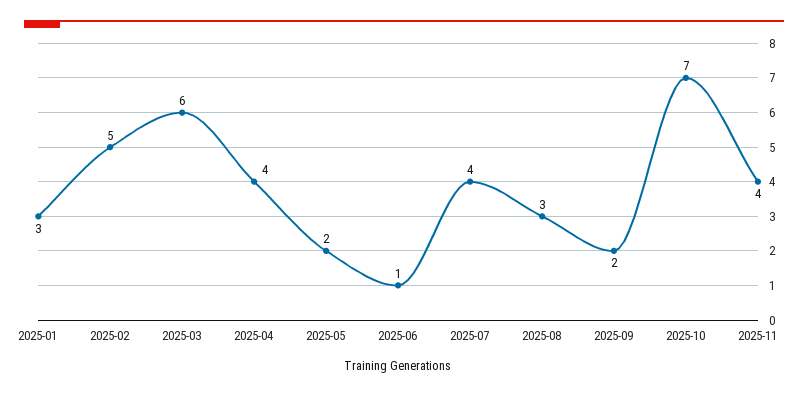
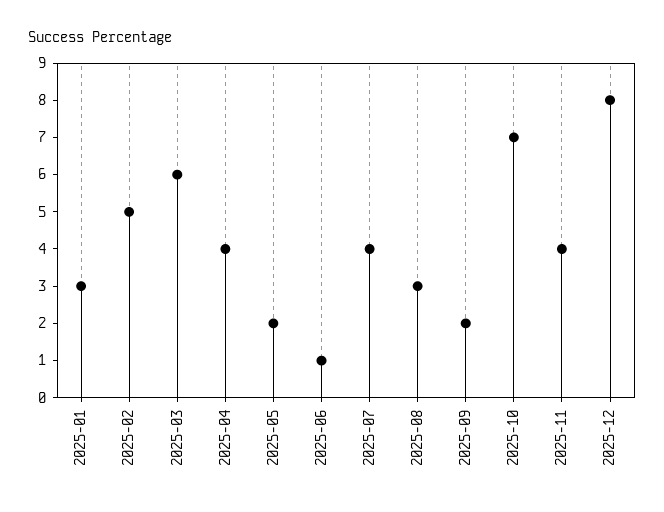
2025-12: none -> 8

